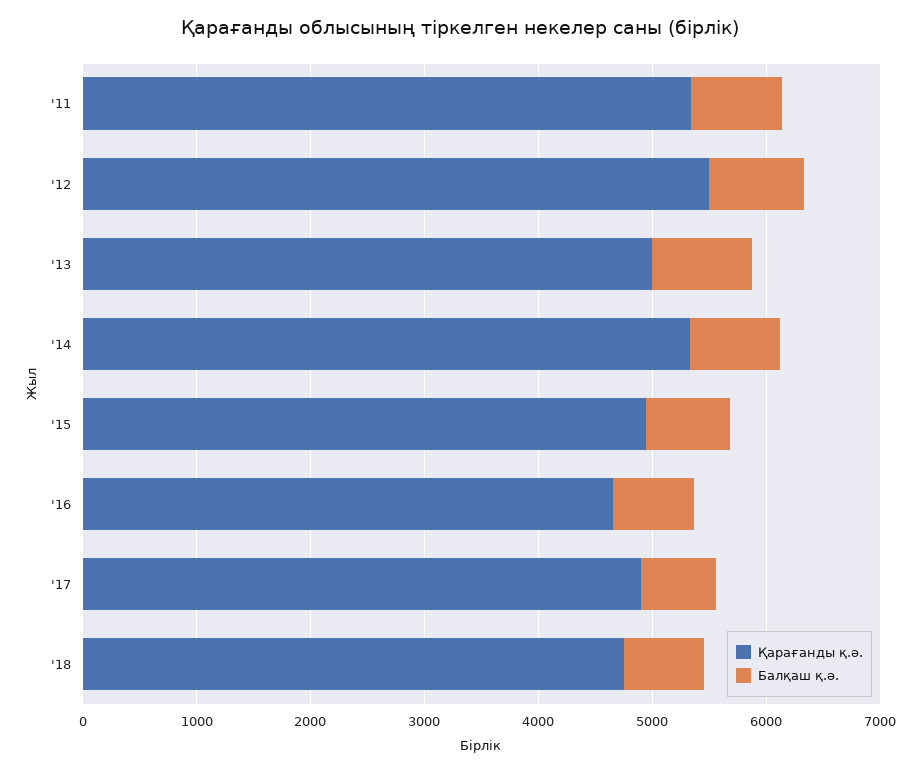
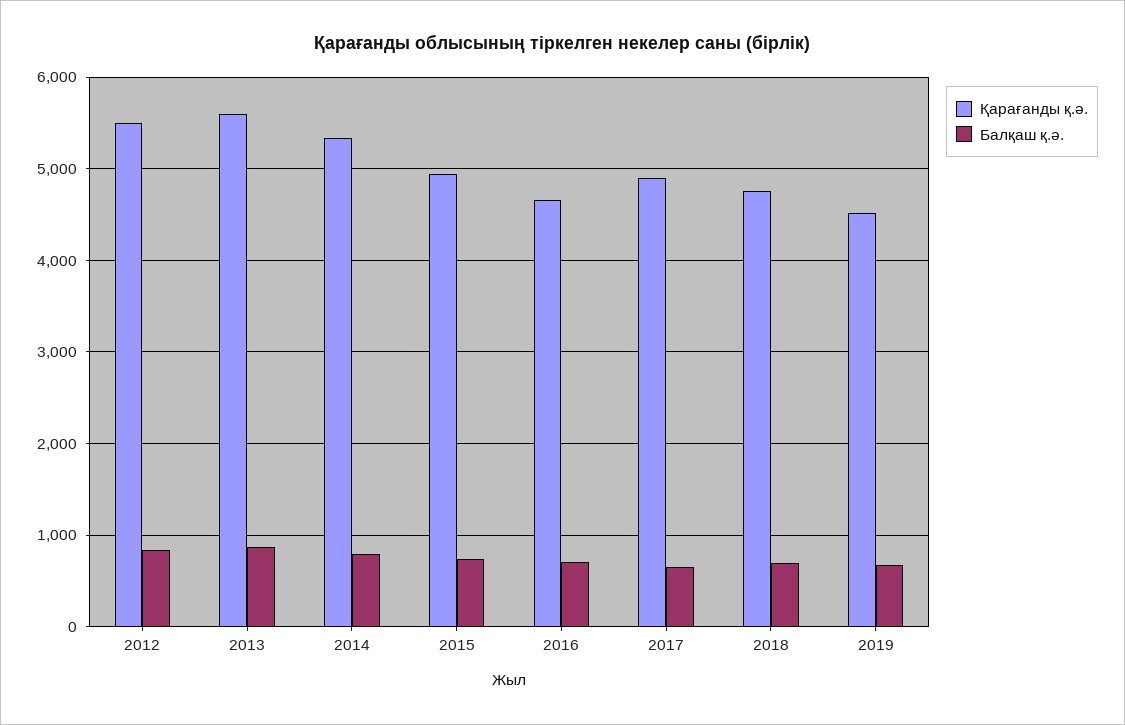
Қарағанды қ.ә., '11: 5400 -> none
Балқаш қ.ә., '11: 800 -> none
Қарағанды қ.ә., '13: 5000 -> 5600
Қарағанды қ.ә., 2019: none -> 4500
Балқаш қ.ә., 2019: none -> 700

